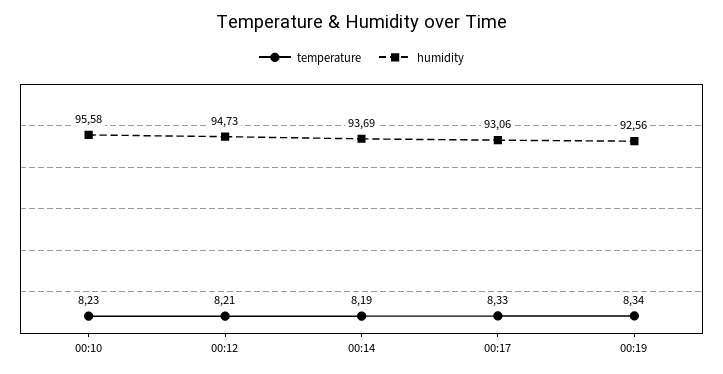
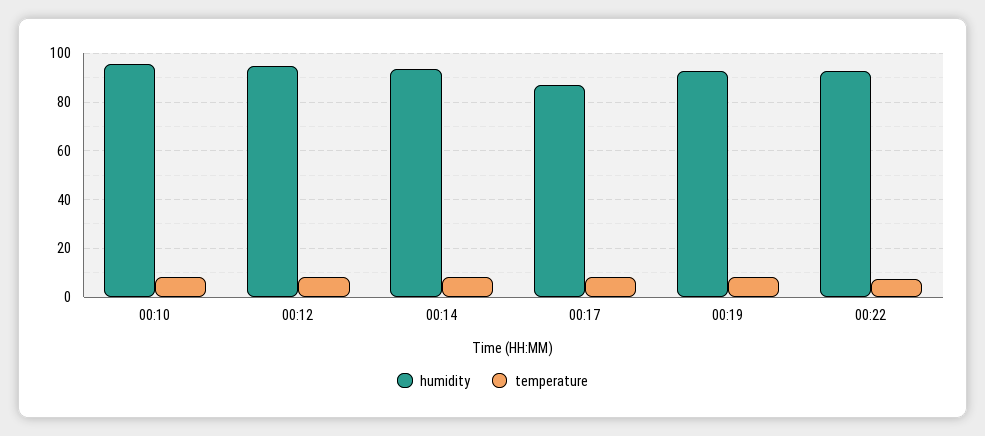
humidity, 00:17: 93.06 -> 87.5
humidity, 00:22: none -> 92.5
temperature, 00:22: none -> 7.5

